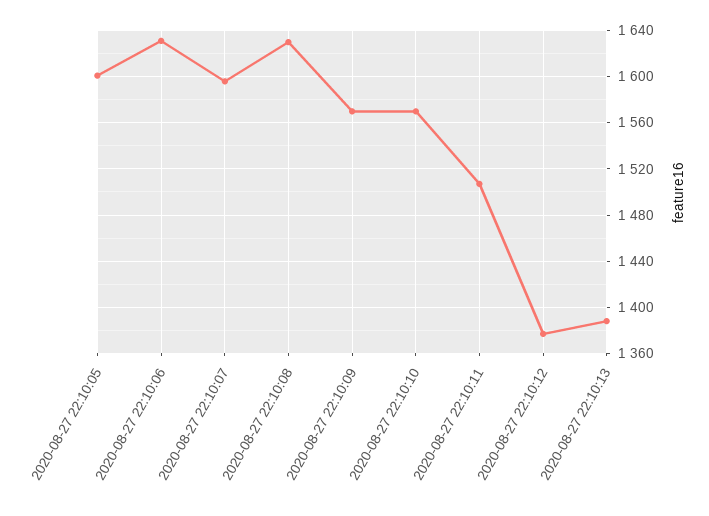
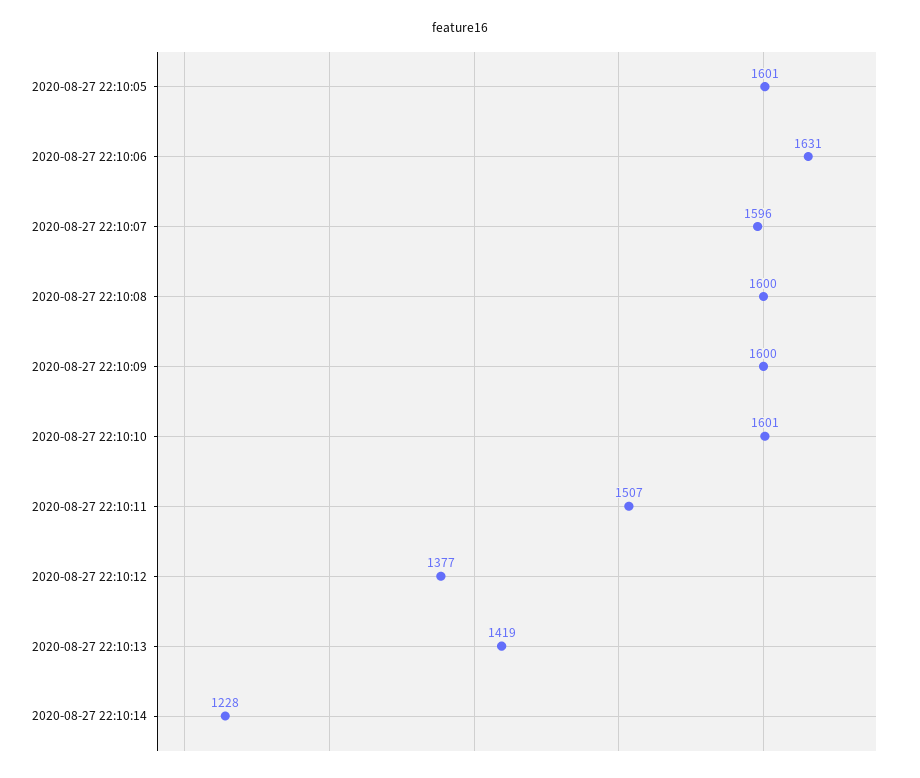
2020-08-27 22:10:08: 1630 -> 1600
2020-08-27 22:10:09: 1570 -> 1600
2020-08-27 22:10:10: 1570 -> 1601
2020-08-27 22:10:13: 1390 -> 1419
2020-08-27 22:10:14: none -> 1228

